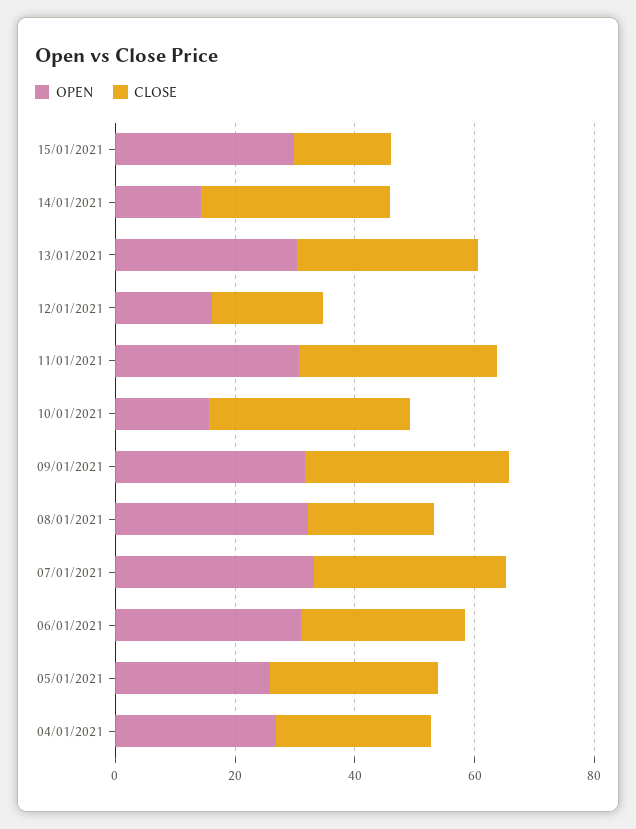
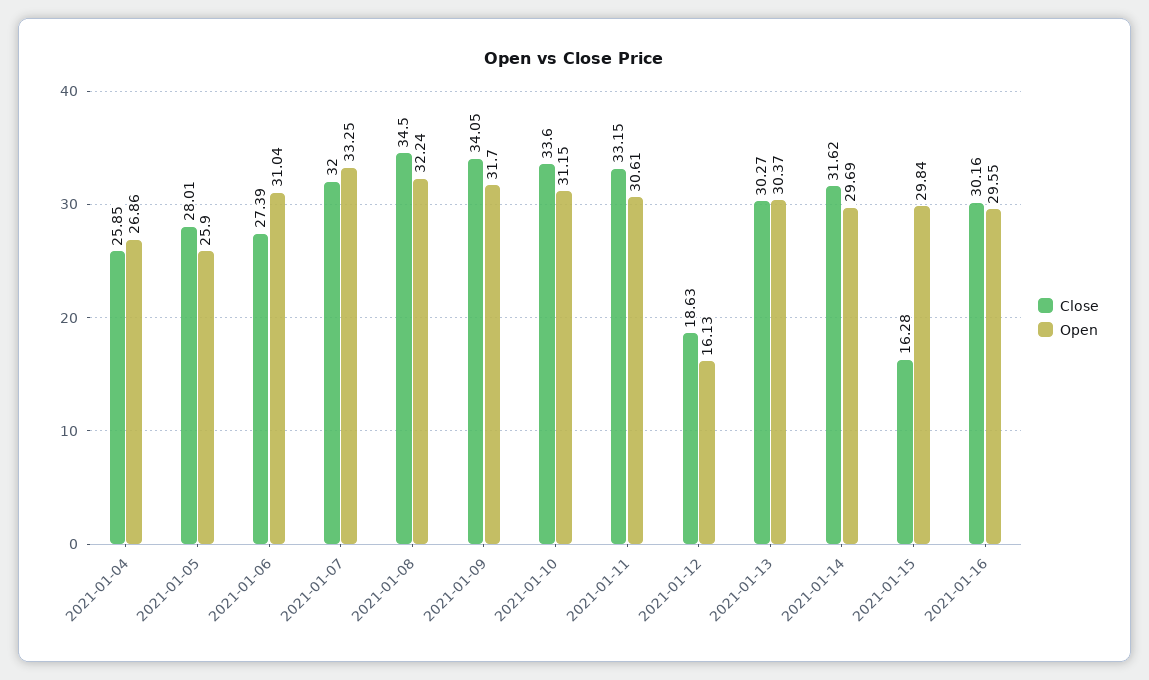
OPEN, 14/01/2021: 15 -> 29.69
OPEN, 10/01/2021: 15 -> 31.15
CLOSE, 08/01/2021: 20 -> 34.5
CLOSE, 2021-01-16: none -> 30.16
OPEN, 2021-01-16: none -> 29.55

